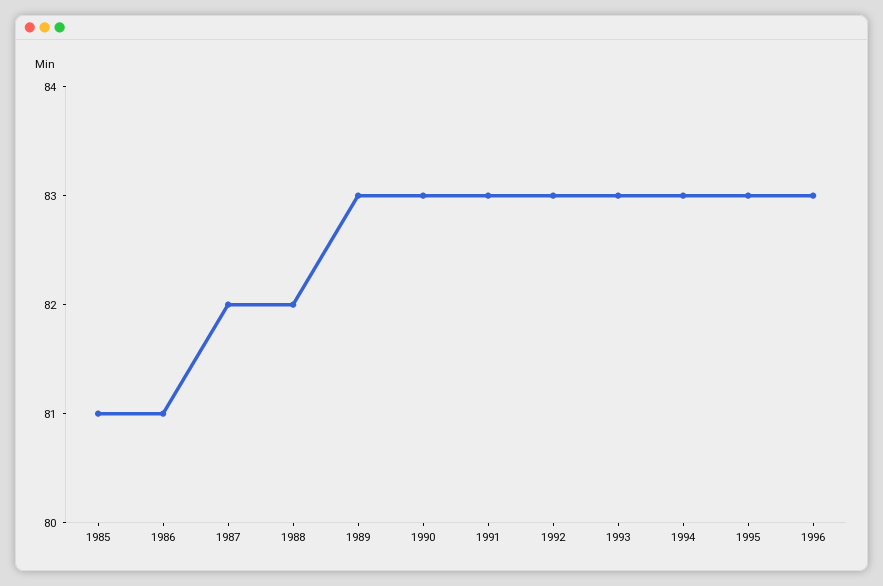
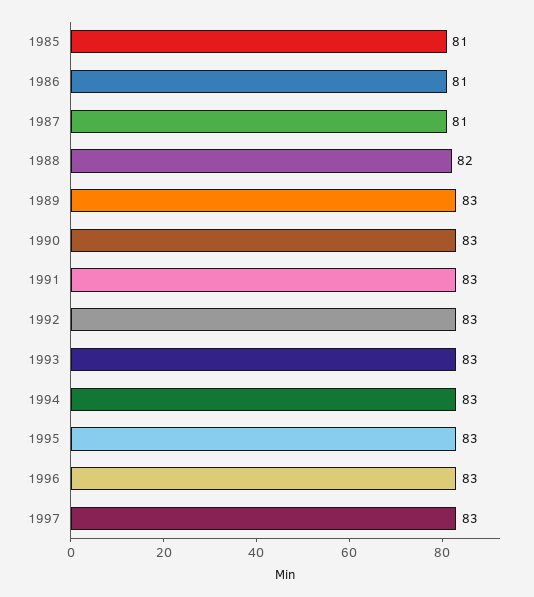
1987: 82 -> 81
1997: none -> 83

